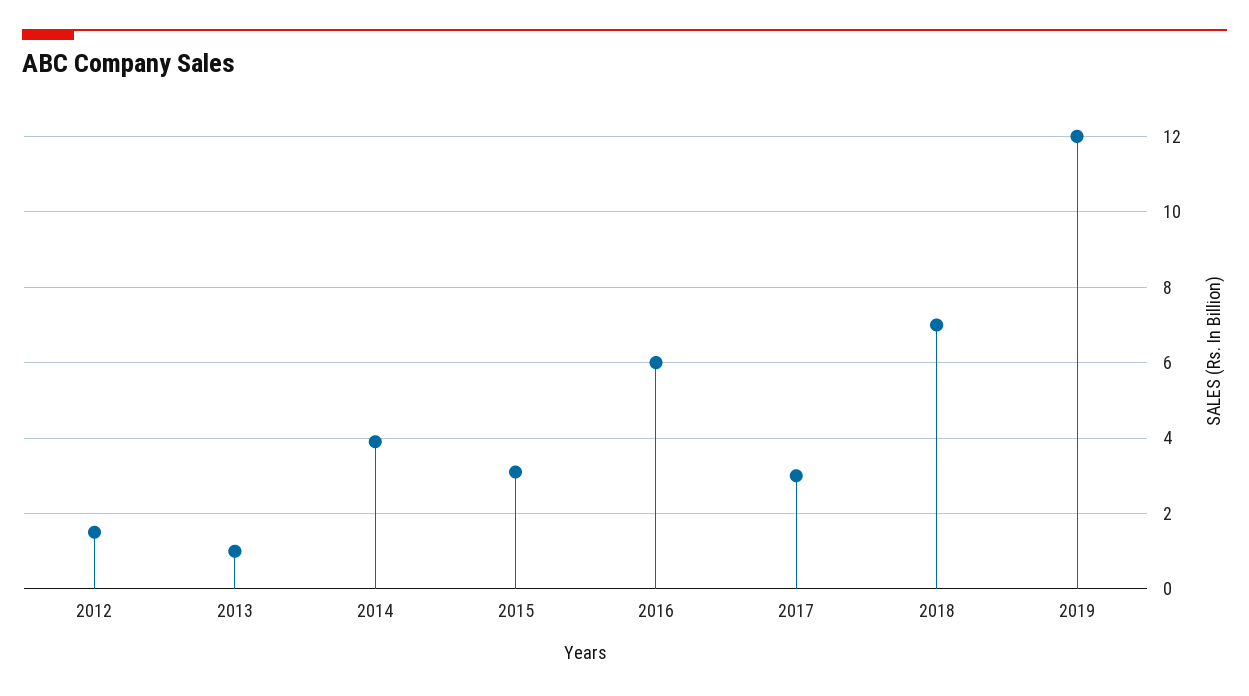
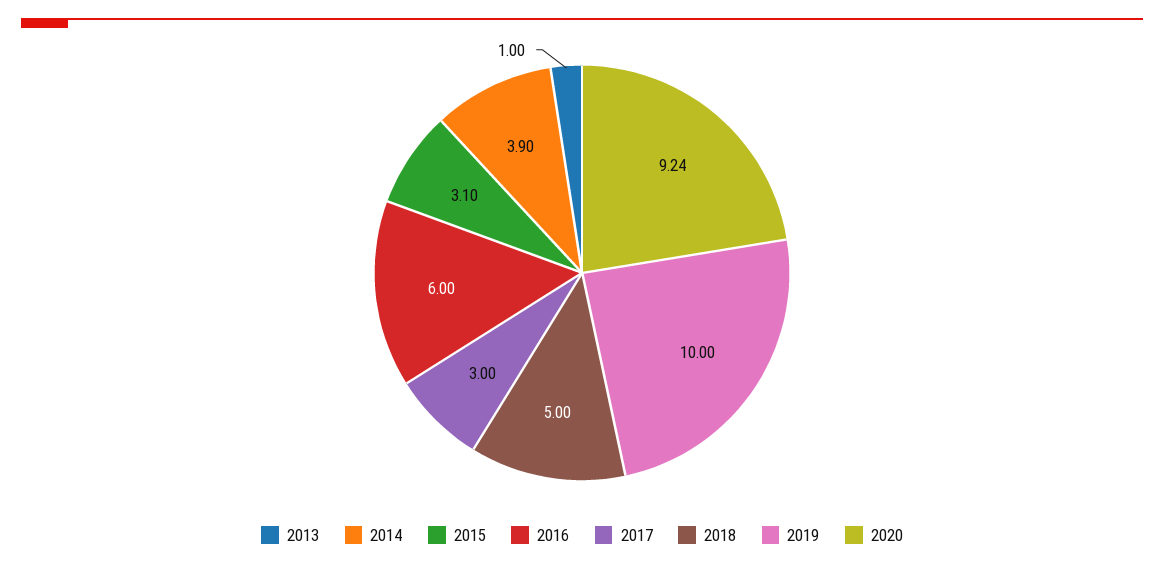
2012: 1.5 -> none
2018: 7 -> 5
2019: 12 -> 10
2020: none -> 9.24

